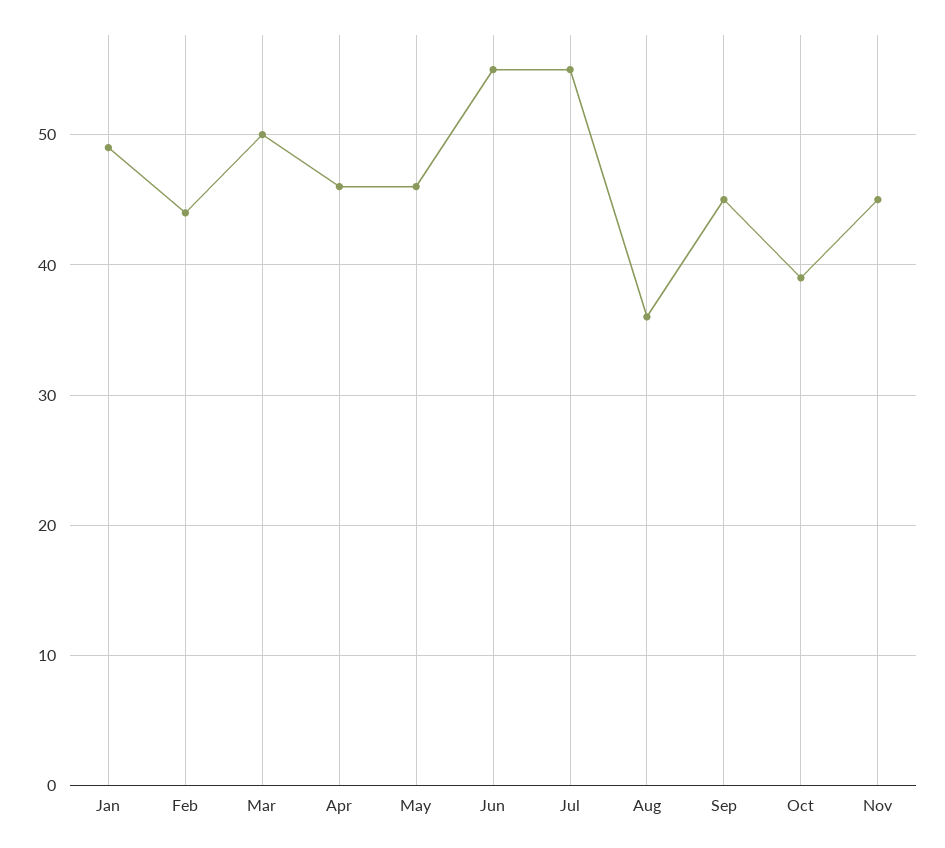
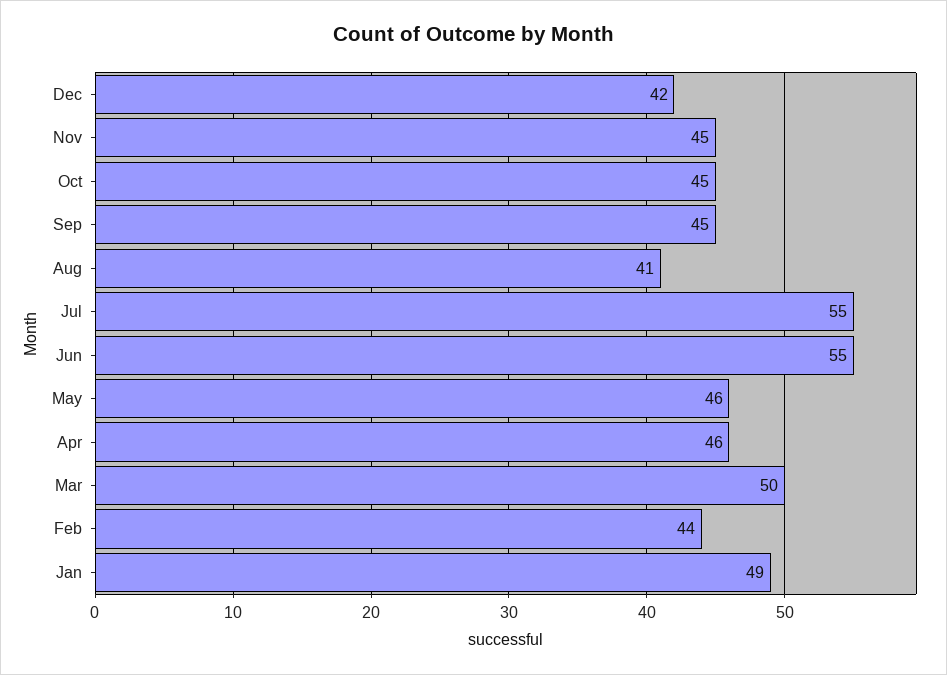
Aug: 36 -> 41
Oct: 39 -> 45
Dec: none -> 42

